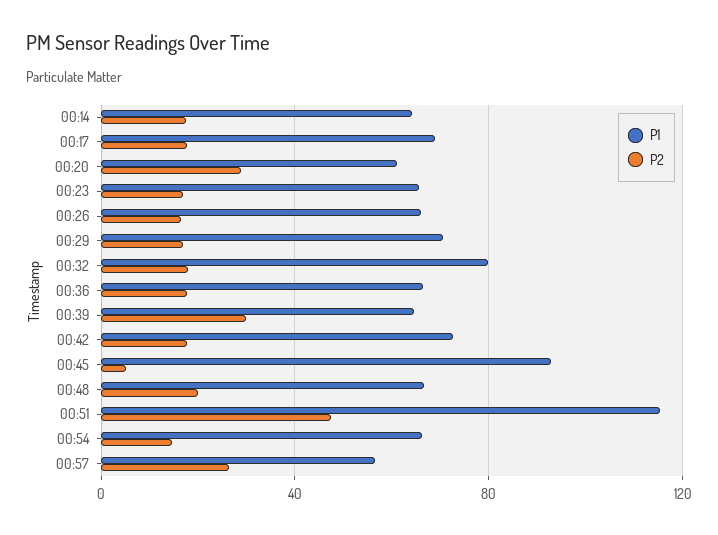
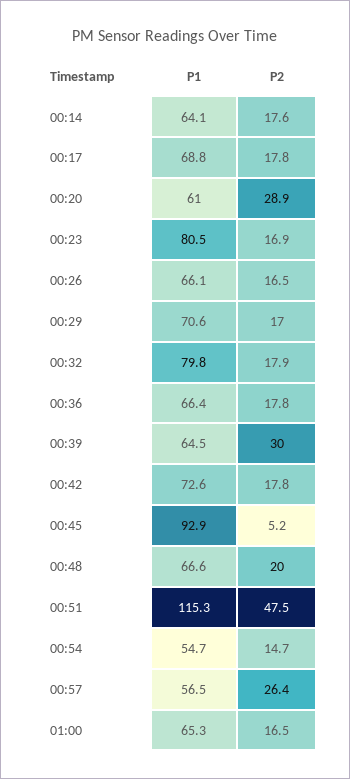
P1, 00:23: 65 -> 80.5
P1, 00:54: 65 -> 54.7
P1, 01:00: none -> 65.3
P2, 01:00: none -> 16.5

